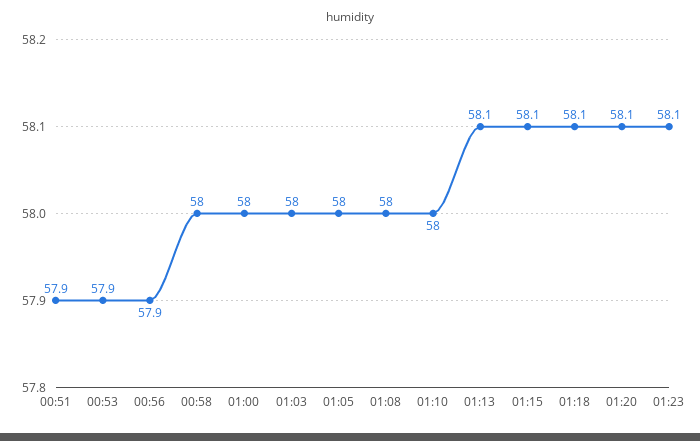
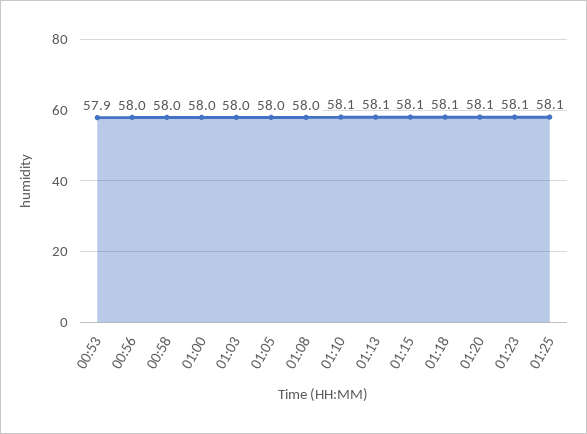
00:51: 57.9 -> none
00:56: 57.9 -> 58
01:10: 58 -> 58.1
01:25: none -> 58.1

